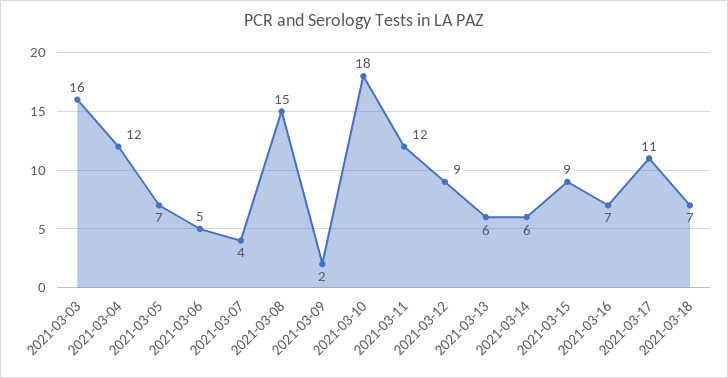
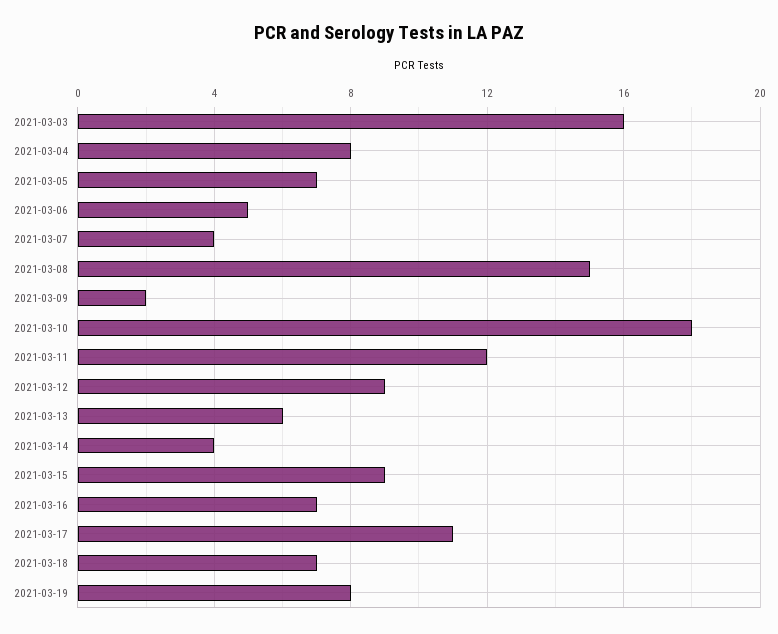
2021-03-04: 12 -> 8
2021-03-14: 6 -> 4
2021-03-19: none -> 8

